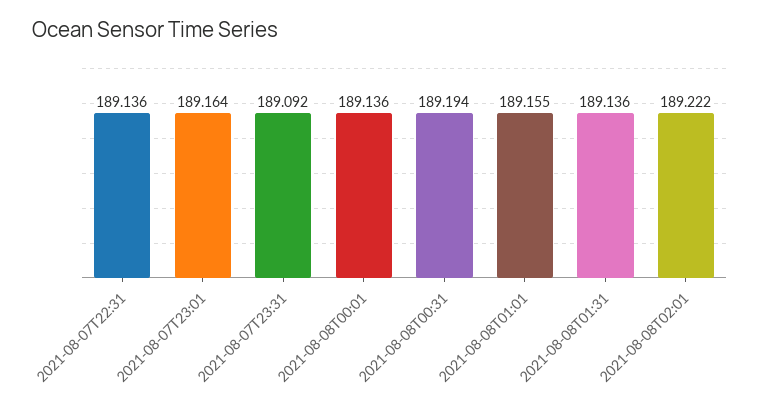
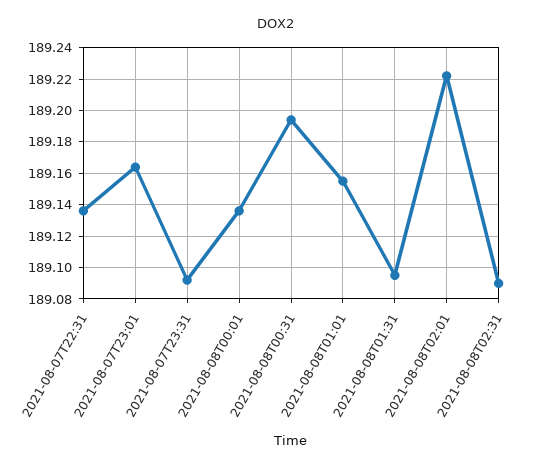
2021-08-08T01:31: 189.136 -> 189.095
2021-08-08T02:31: none -> 189.09

